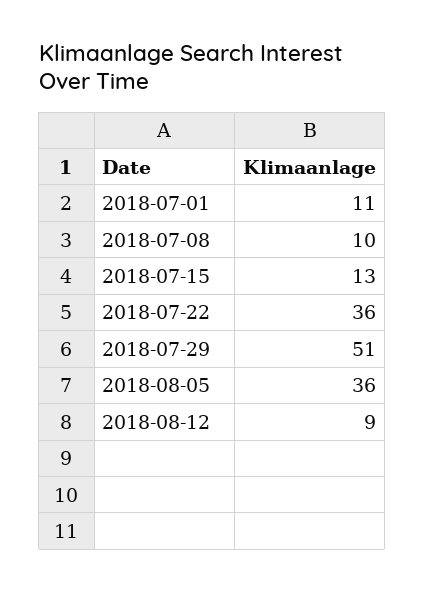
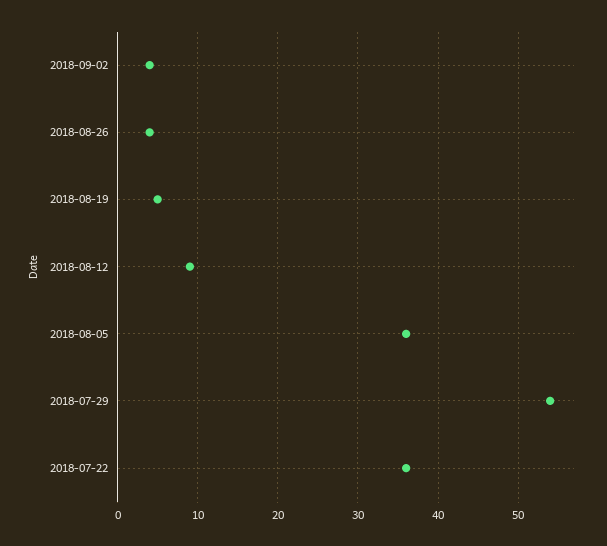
2018-07-01: 11 -> none
2018-07-08: 10 -> none
2018-07-15: 13 -> none
2018-07-29: 51 -> 54
2018-09-02: none -> 4
2018-08-26: none -> 4
2018-08-19: none -> 5

